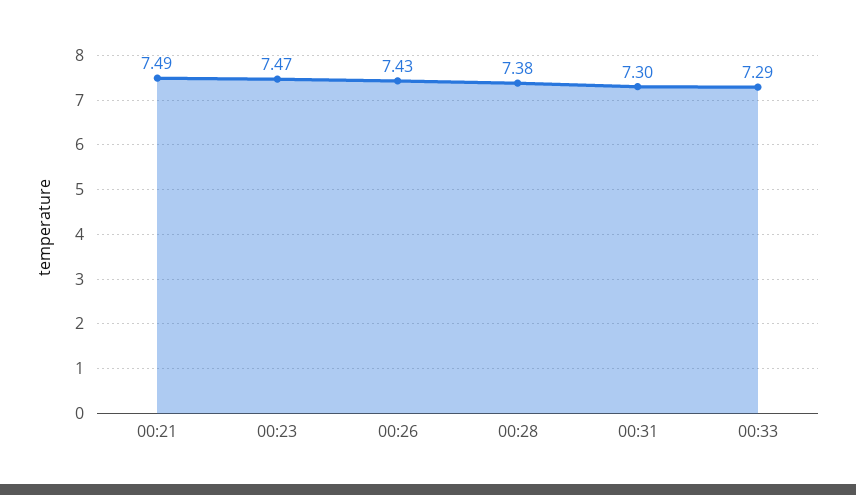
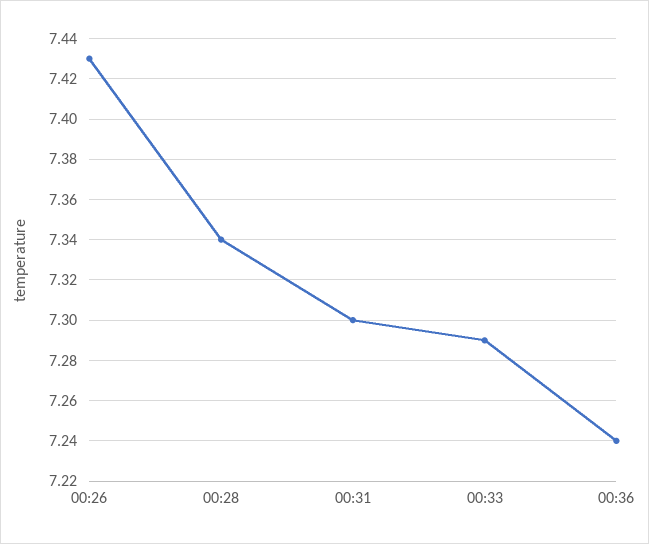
00:21: 7.49 -> none
00:23: 7.47 -> none
00:28: 7.38 -> 7.34
00:36: none -> 7.24

